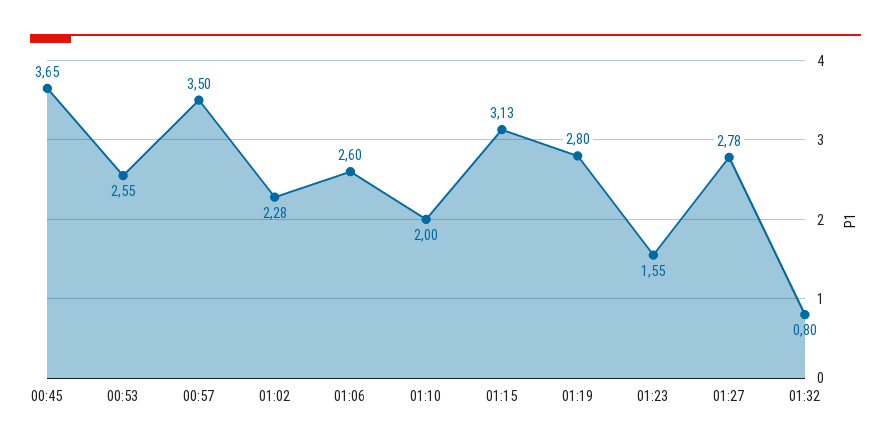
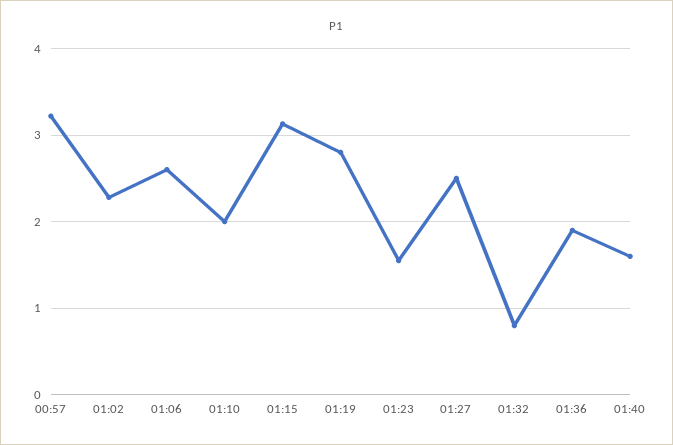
00:45: 3.65 -> none
00:53: 2.55 -> none
00:57: 3.5 -> 3.2
01:27: 2.78 -> 2.5
01:36: none -> 1.9
01:40: none -> 1.6

